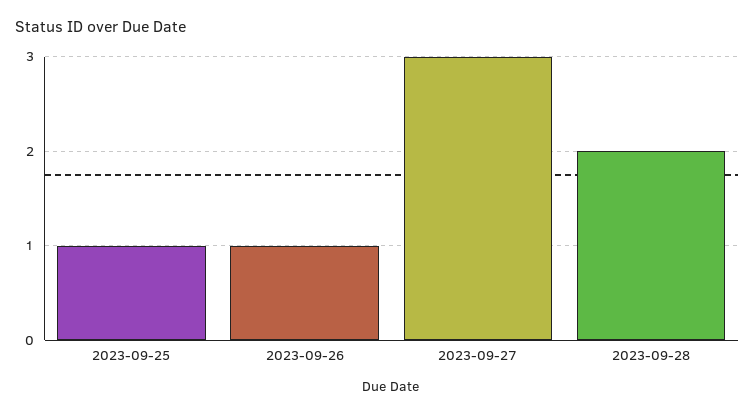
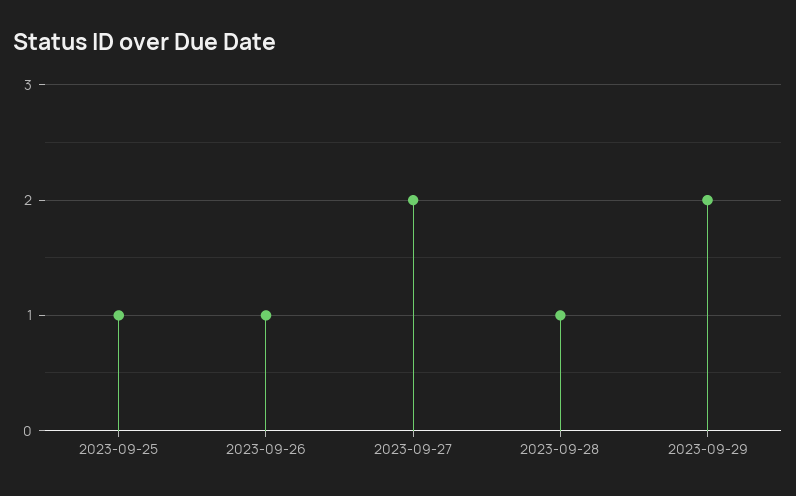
2023-09-27: 3 -> 2
2023-09-28: 2 -> 1
2023-09-29: none -> 2

